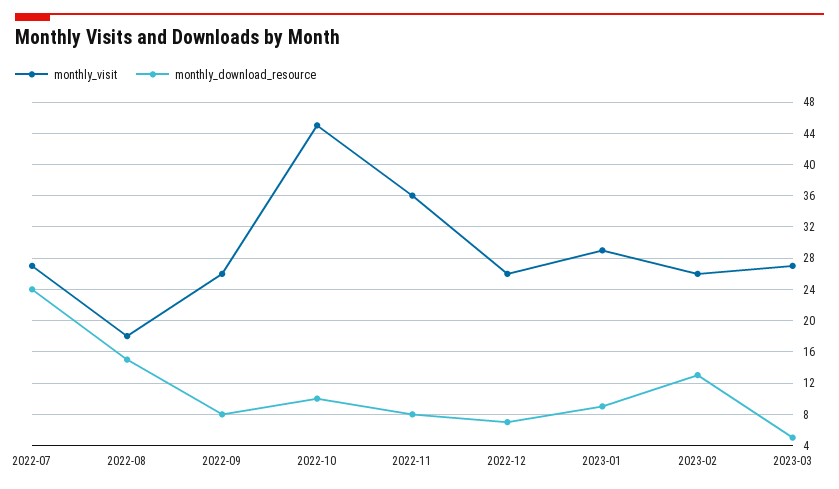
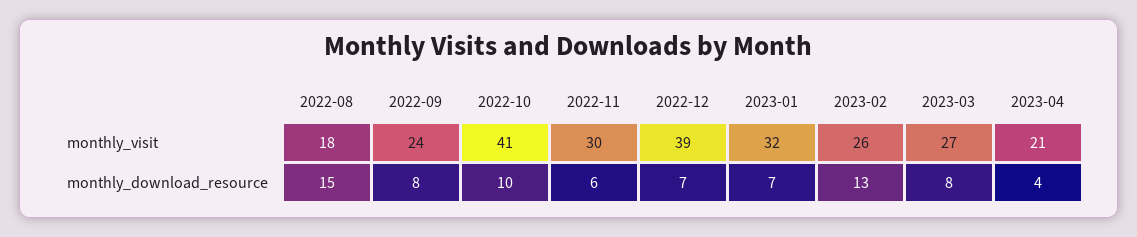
monthly_visit, 2022-07: 27 -> none
monthly_download_resource, 2022-07: 24 -> none
monthly_visit, 2022-09: 26 -> 24
monthly_visit, 2022-10: 45 -> 41
monthly_visit, 2022-11: 36 -> 30
monthly_download_resource, 2022-11: 8 -> 6
monthly_visit, 2022-12: 26 -> 39
monthly_visit, 2023-01: 29 -> 32
monthly_download_resource, 2023-01: 9 -> 7
monthly_download_resource, 2023-03: 5 -> 8
monthly_visit, 2023-04: none -> 21
monthly_download_resource, 2023-04: none -> 4

